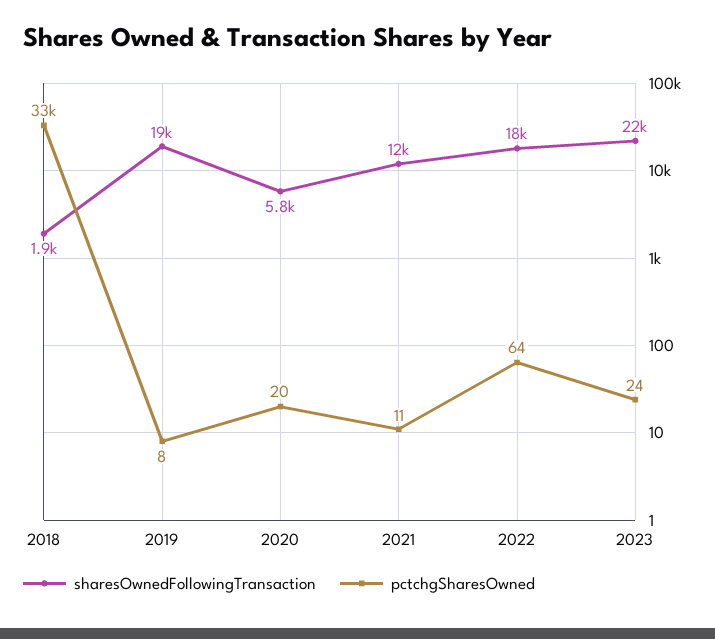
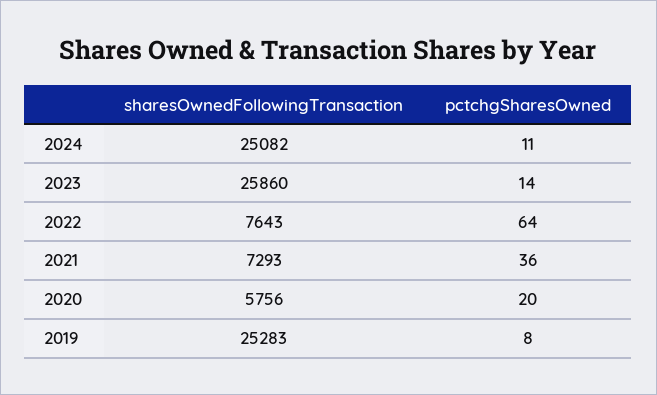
sharesOwnedFollowingTransaction, 2018: 1900 -> none
pctchgSharesOwned, 2018: 33000 -> none
sharesOwnedFollowingTransaction, 2019: 19000 -> 25283
sharesOwnedFollowingTransaction, 2021: 12000 -> 7293
pctchgSharesOwned, 2021: 11 -> 36
sharesOwnedFollowingTransaction, 2022: 18000 -> 7643
sharesOwnedFollowingTransaction, 2023: 22000 -> 25860
pctchgSharesOwned, 2023: 24 -> 14
sharesOwnedFollowingTransaction, 2024: none -> 25082
pctchgSharesOwned, 2024: none -> 11

